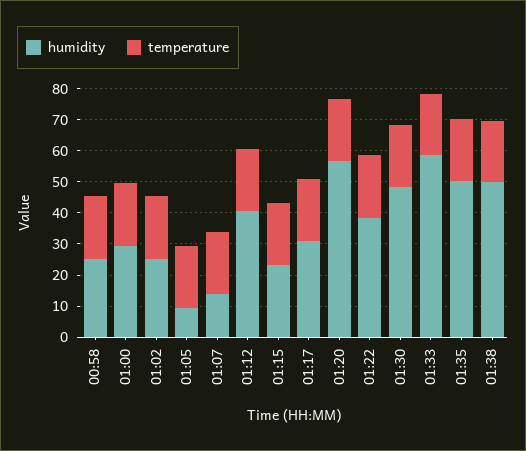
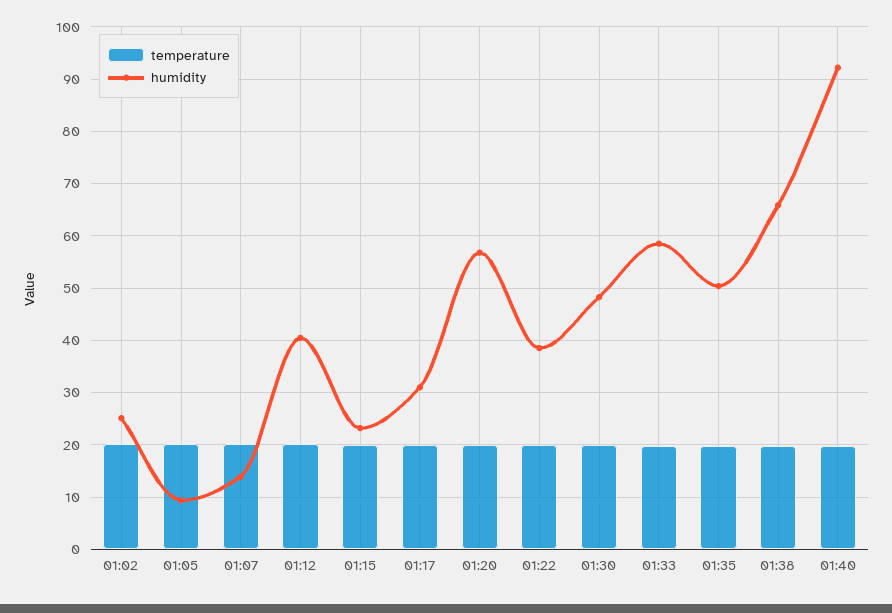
humidity, 00:58: 25 -> none
temperature, 00:58: 20 -> none
humidity, 01:00: 30 -> none
temperature, 01:00: 20 -> none
humidity, 01:38: 50 -> 66
temperature, 01:40: none -> 20
humidity, 01:40: none -> 92

